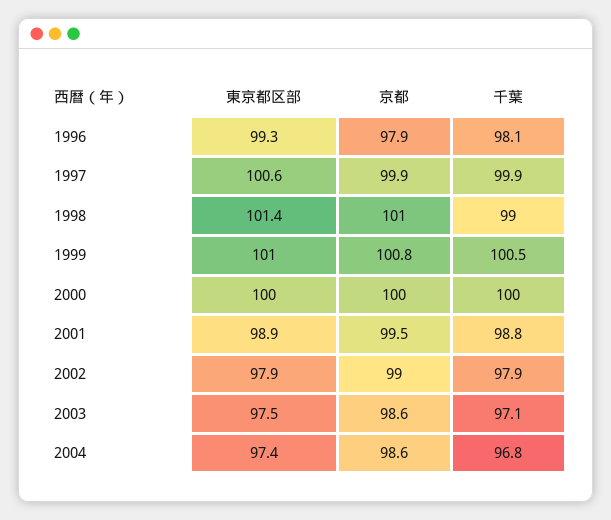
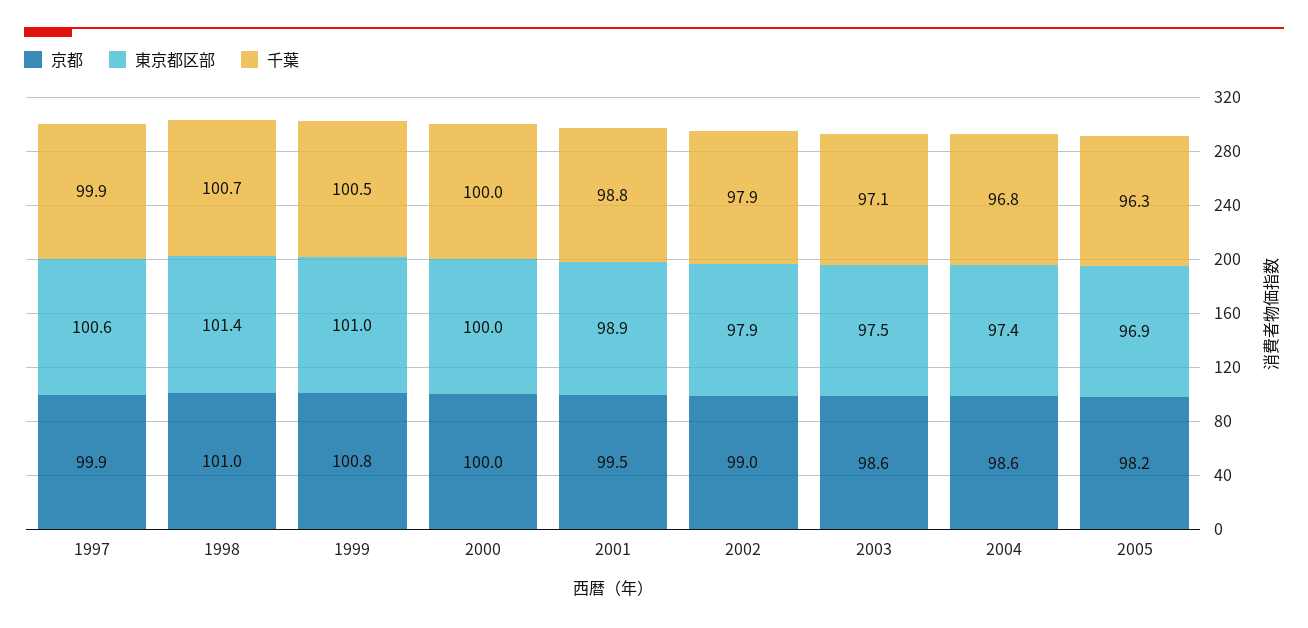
東京都区部, 1996: 99.3 -> none
京都, 1996: 97.9 -> none
千葉, 1996: 98.1 -> none
千葉, 1998: 99 -> 100.7
京都, 2005: none -> 98.2
東京都区部, 2005: none -> 96.9
千葉, 2005: none -> 96.3

